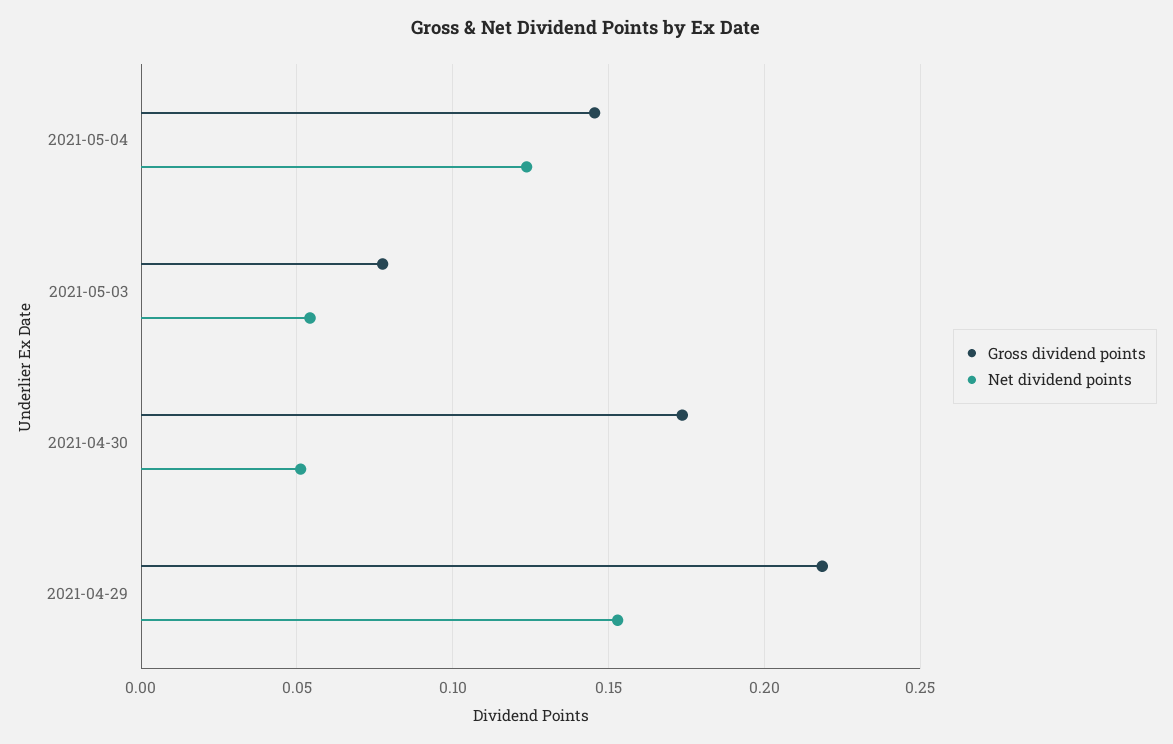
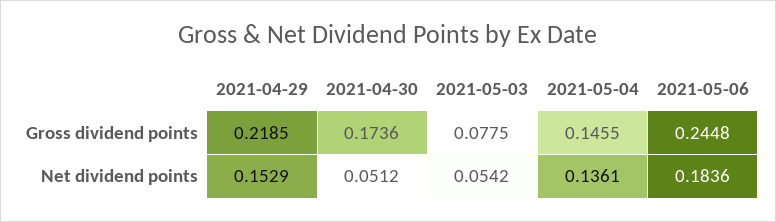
Net dividend points, 2021-05-04: 0.125 -> 0.1361
Gross dividend points, 2021-05-06: none -> 0.2448
Net dividend points, 2021-05-06: none -> 0.1836

